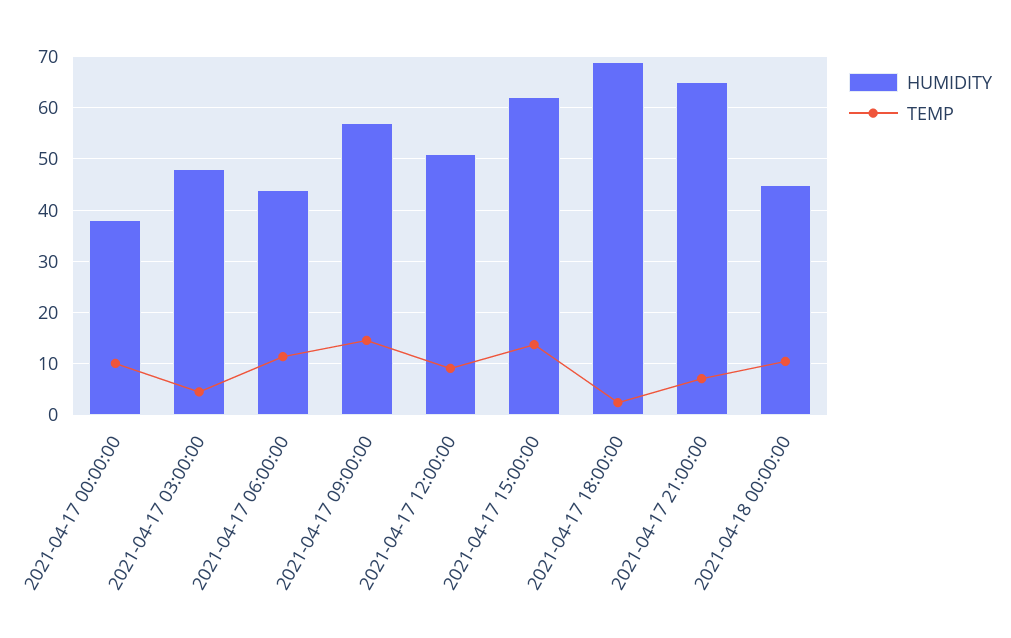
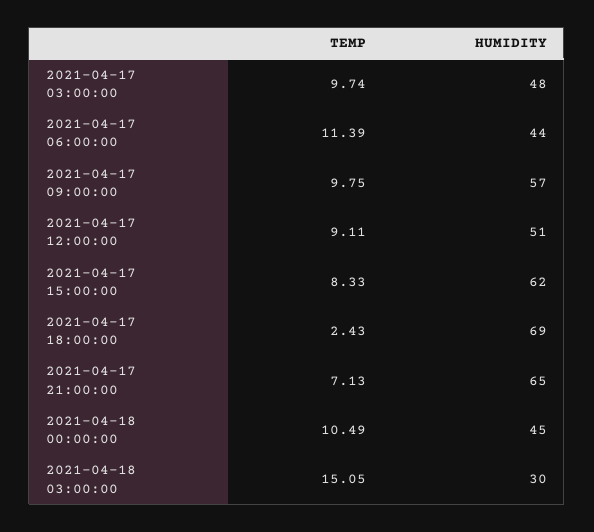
HUMIDITY, 2021-04-17 00:00:00: 38 -> none
TEMP, 2021-04-17 00:00:00: 10 -> none
TEMP, 2021-04-17 03:00:00: 4 -> 9.74
TEMP, 2021-04-17 09:00:00: 14 -> 9.75
TEMP, 2021-04-17 15:00:00: 14 -> 8.33
TEMP, 2021-04-18 03:00:00: none -> 15.05
HUMIDITY, 2021-04-18 03:00:00: none -> 30

